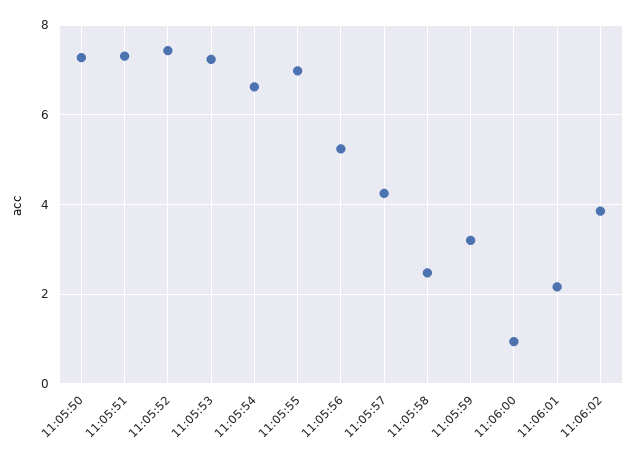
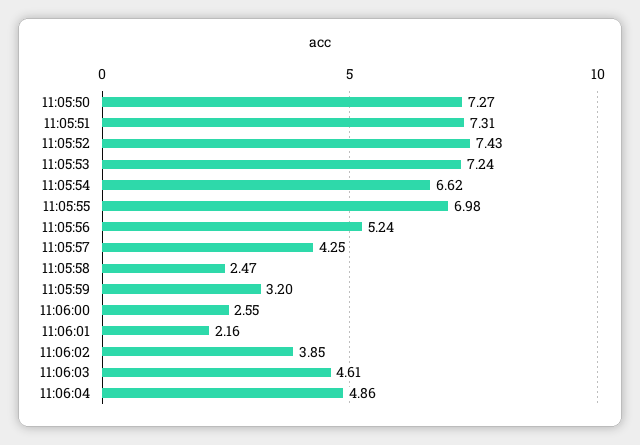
11:06:00: 1 -> 2.55
11:06:03: none -> 4.61
11:06:04: none -> 4.86

